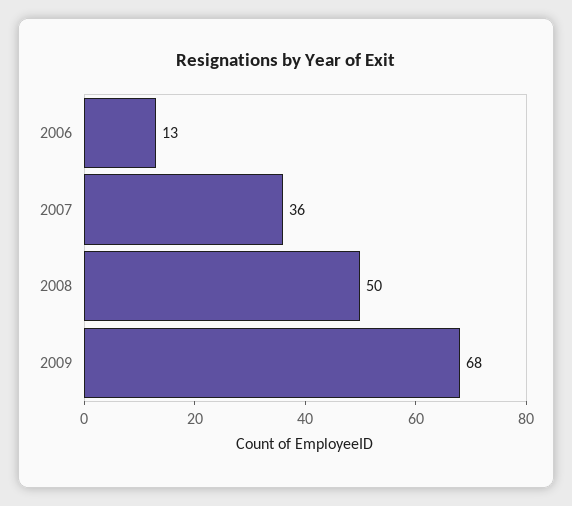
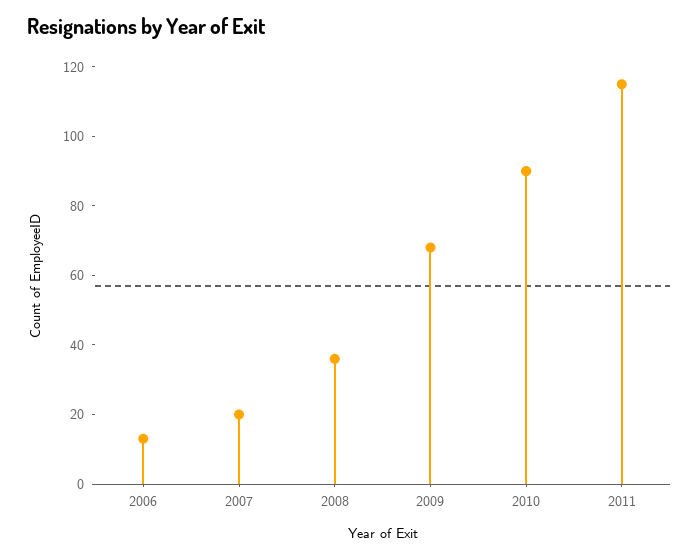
2007: 36 -> 20
2008: 50 -> 35
2010: none -> 90
2011: none -> 115

